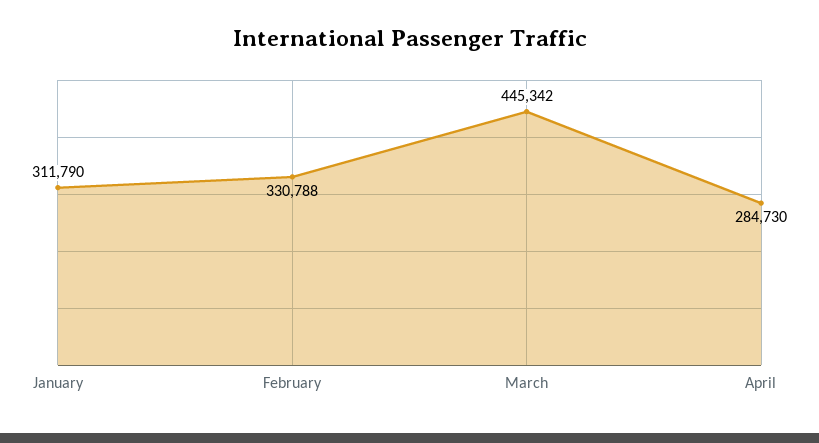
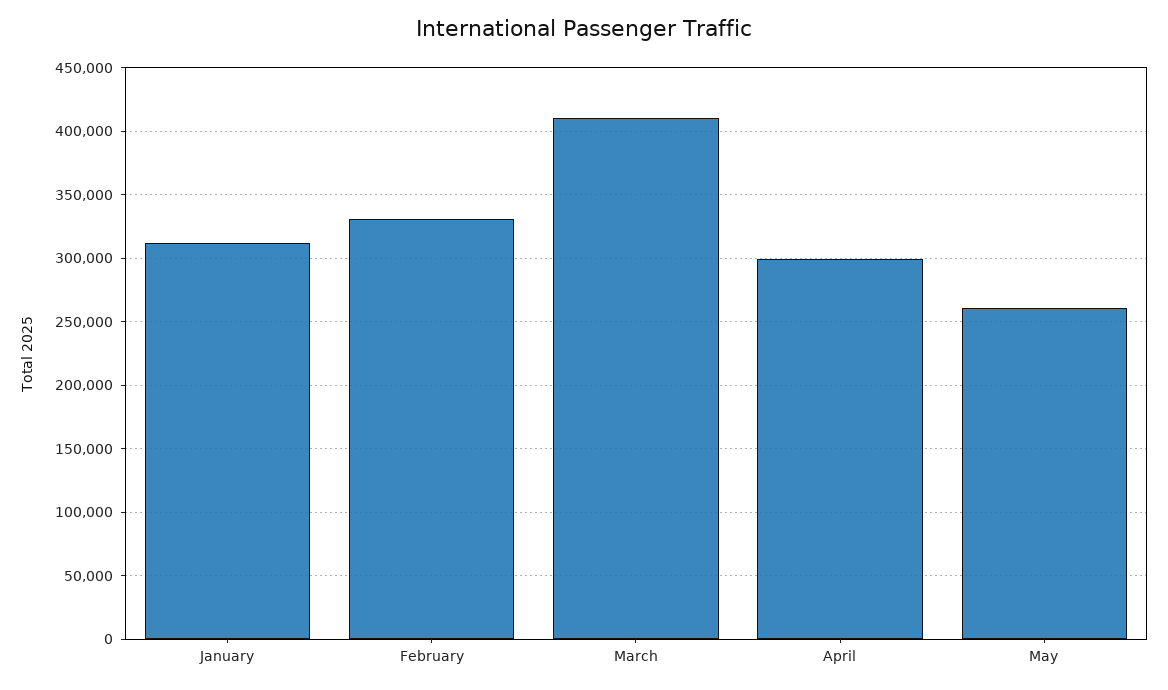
March: 445342 -> 410000
April: 284730 -> 300000
May: none -> 260000

